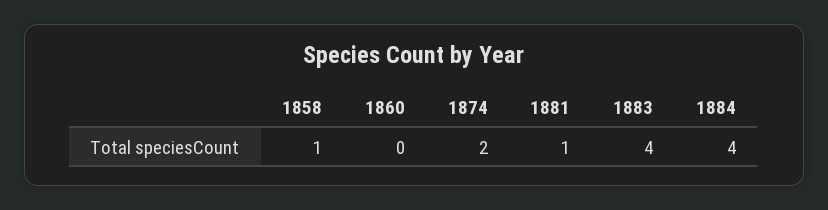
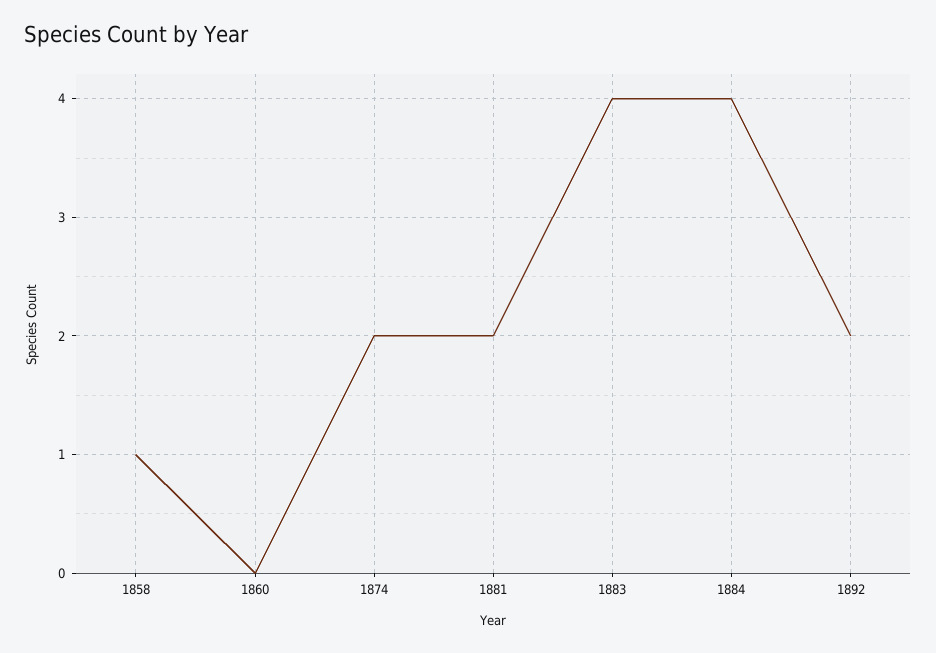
1881: 1 -> 2
1892: none -> 2

